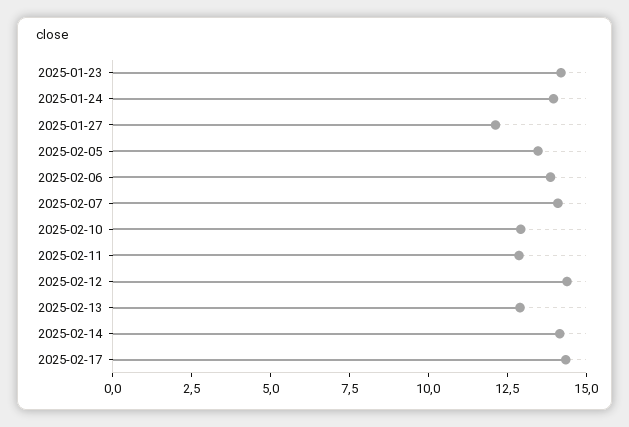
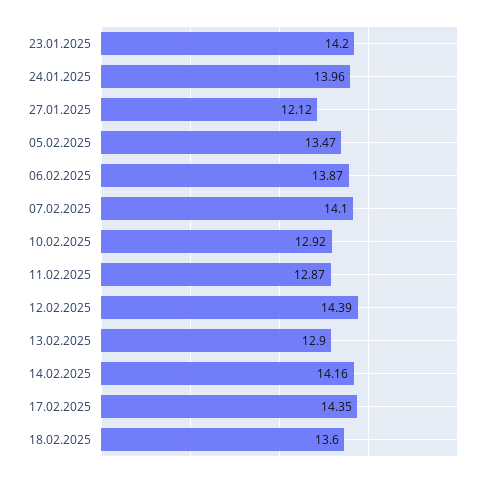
18.02.2025: none -> 13.6

